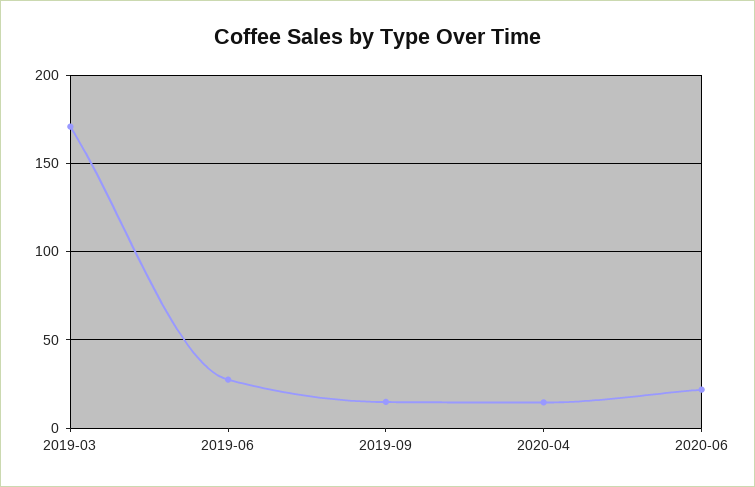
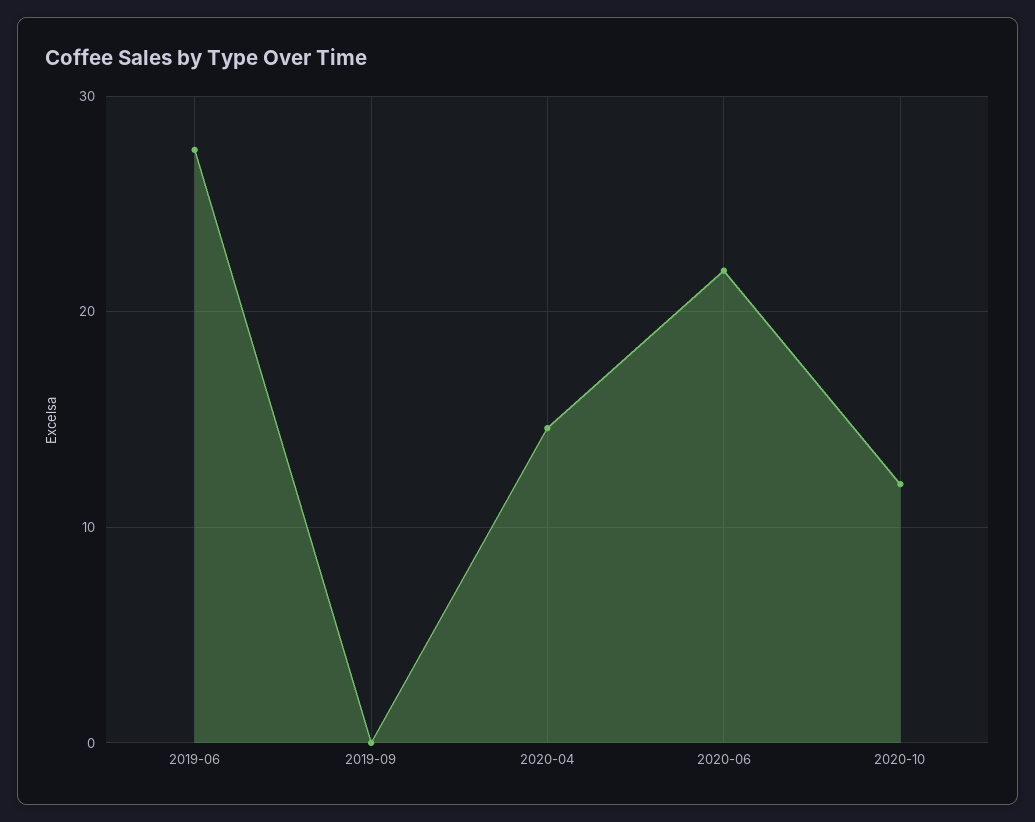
2019-03: 170 -> none
2019-09: 15 -> 0
2020-10: none -> 12

